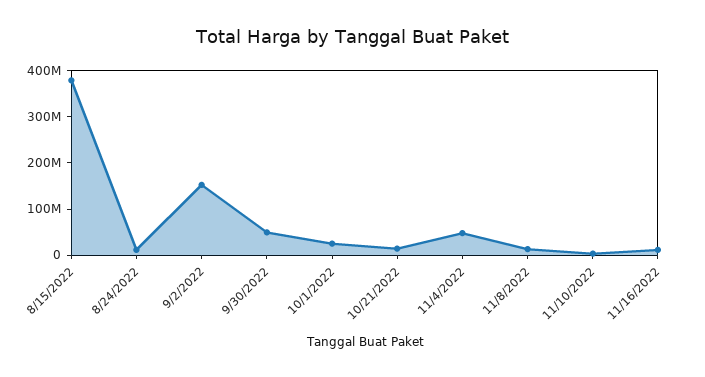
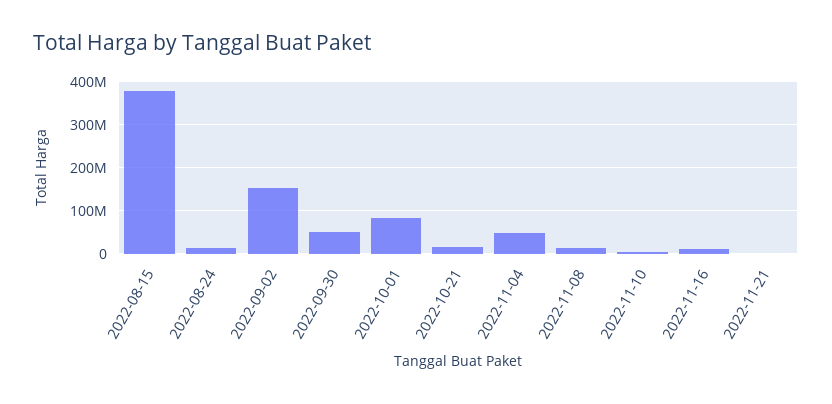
10/1/2022: 20000000 -> 80000000
2022-11-21: none -> 0

